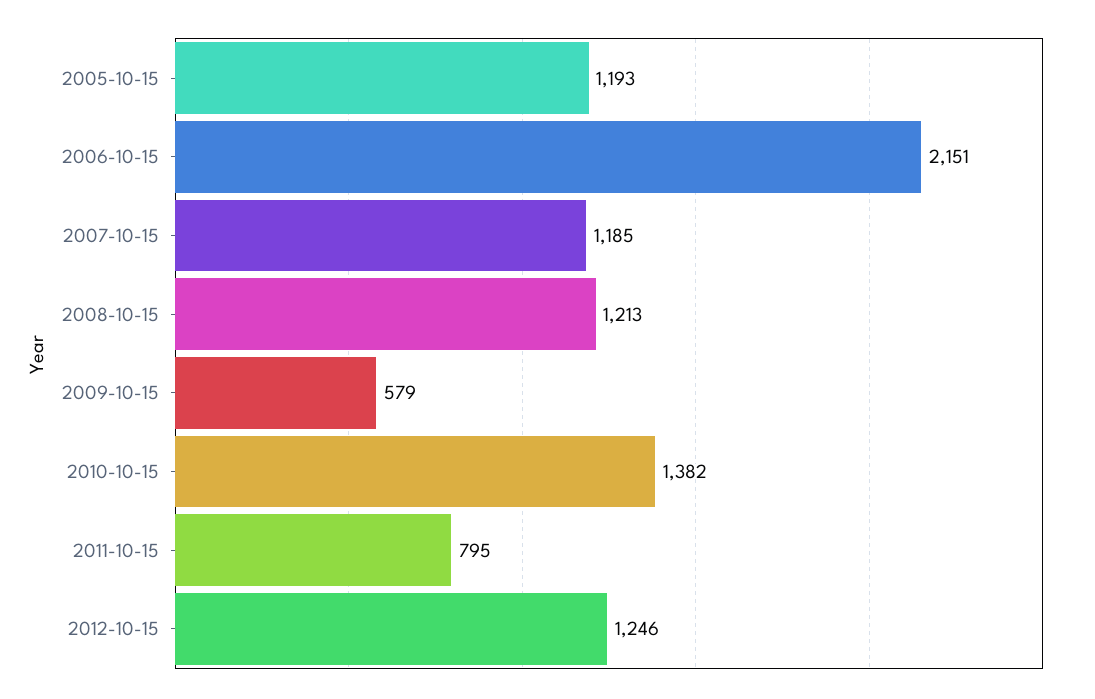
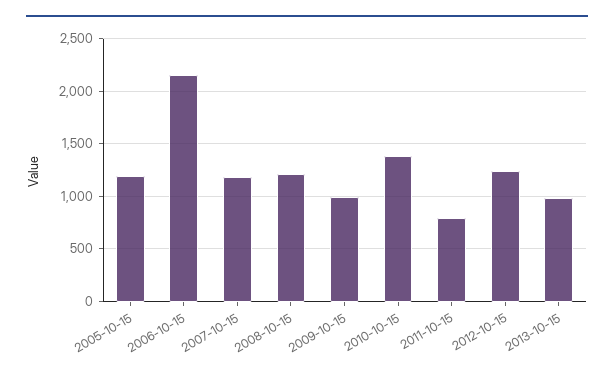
2009-10-15: 579 -> 1000
2013-10-15: none -> 1000

